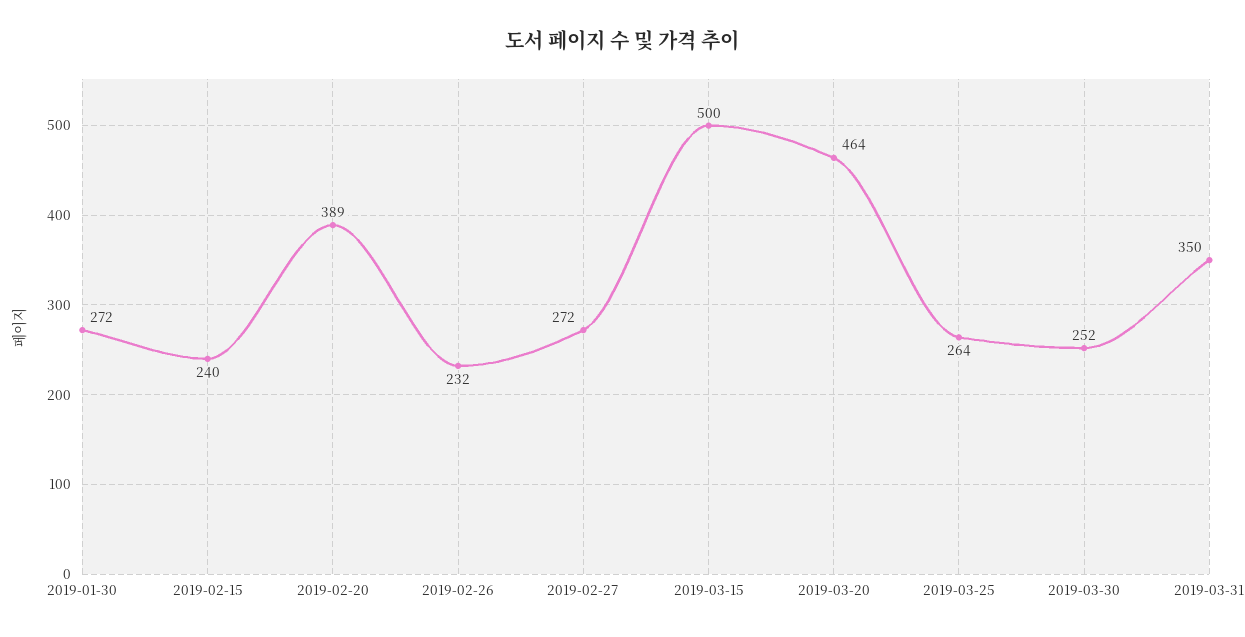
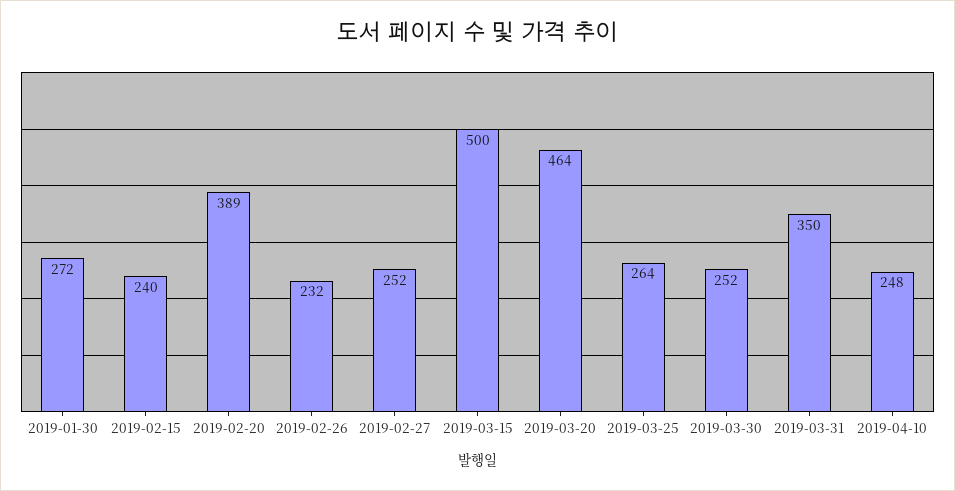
2019-02-27: 272 -> 252
2019-04-10: none -> 248

